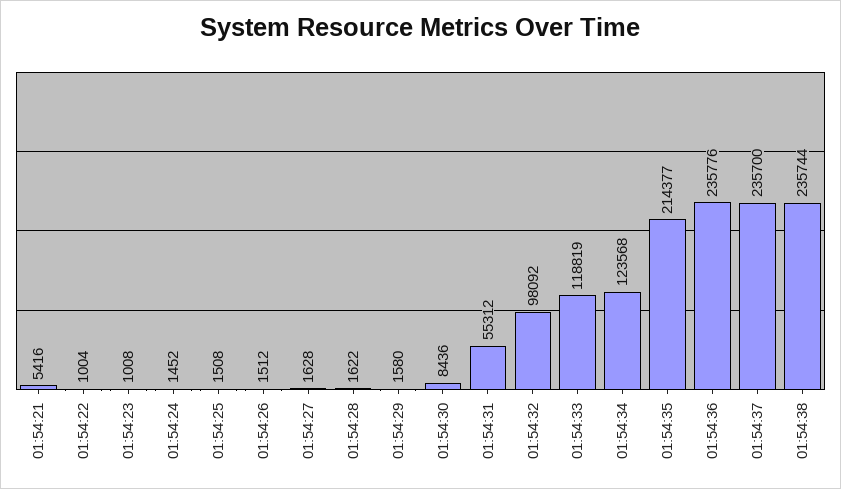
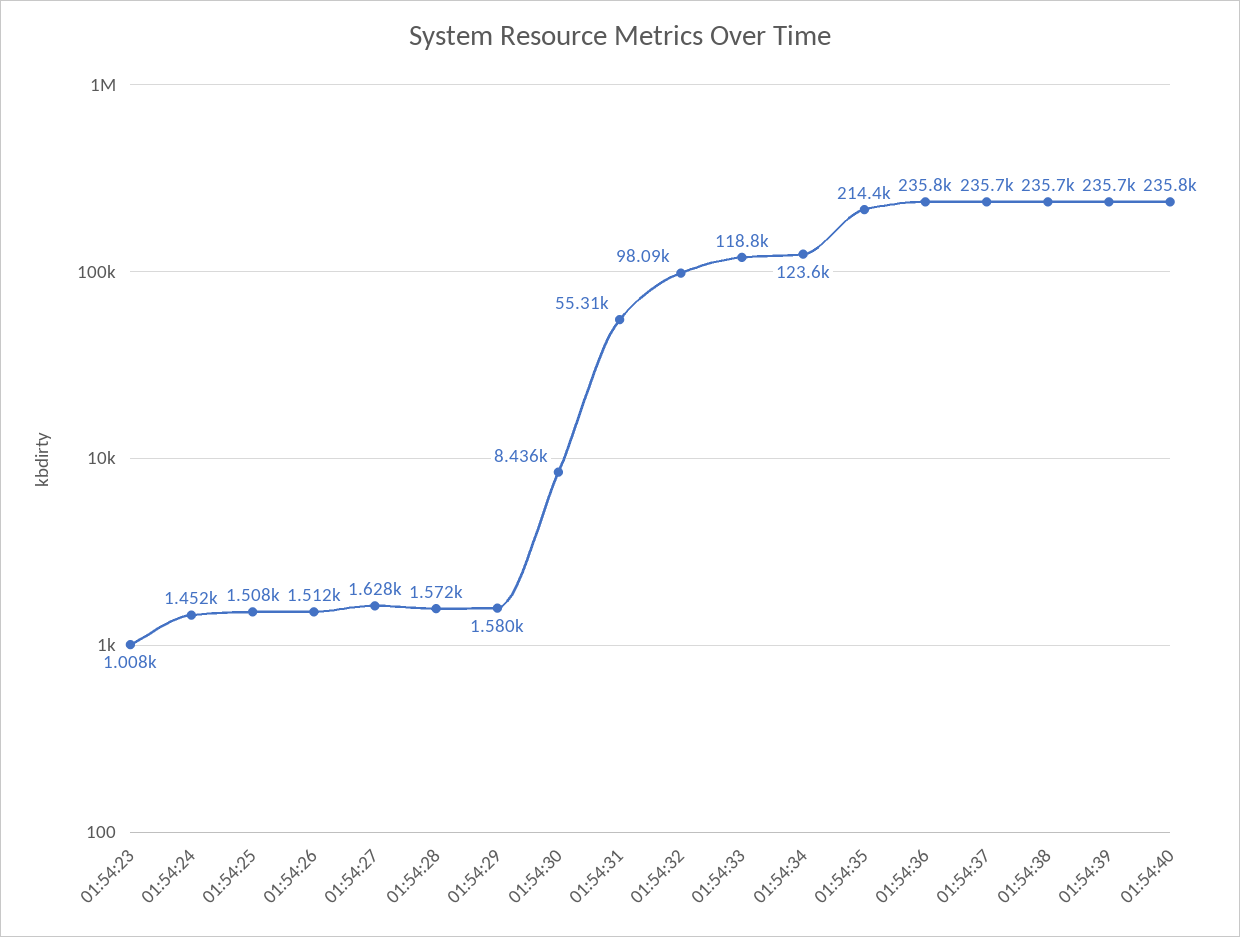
01:54:21: 5416 -> none
01:54:22: 1004 -> none
01:54:28: 1622 -> 1572
01:54:39: none -> 235700
01:54:40: none -> 235800

